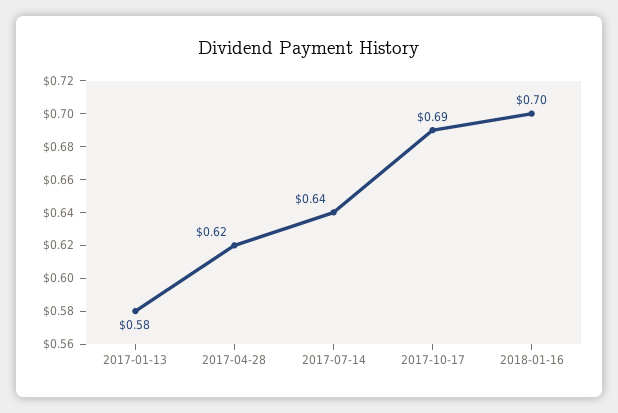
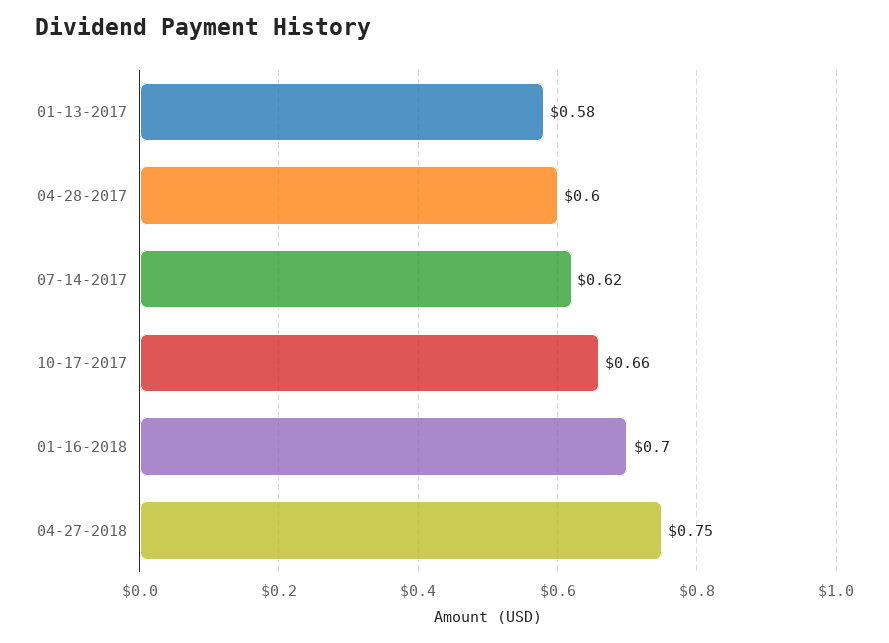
2017-04-28: 0.62 -> 0.6
2017-07-14: 0.64 -> 0.62
2017-10-17: 0.69 -> 0.66
04-27-2018: none -> 0.75

